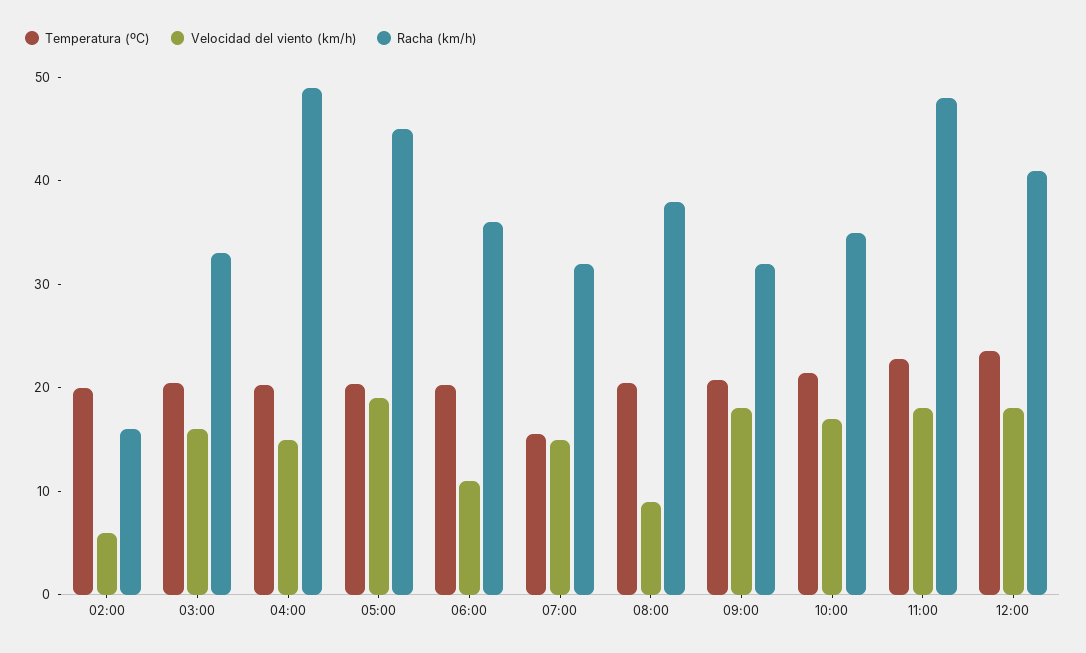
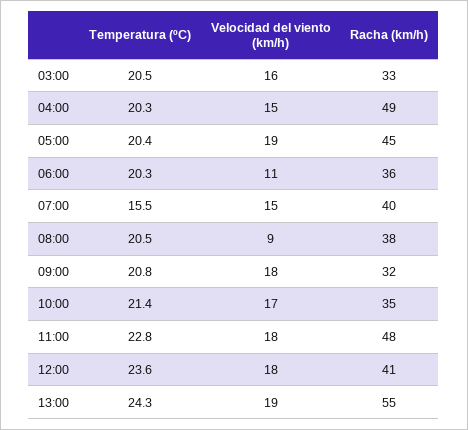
Temperatura (ºC), 02:00: 20 -> none
Velocidad del viento (km/h), 02:00: 6 -> none
Racha (km/h), 02:00: 16 -> none
Racha (km/h), 07:00: 32 -> 40
Temperatura (ºC), 13:00: none -> 24.3
Velocidad del viento (km/h), 13:00: none -> 19
Racha (km/h), 13:00: none -> 55

